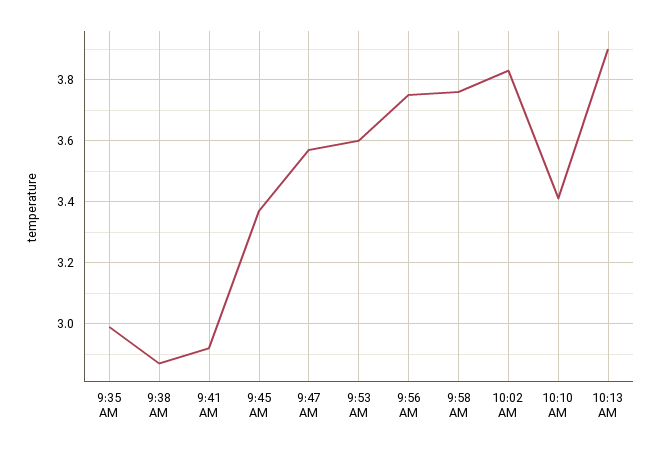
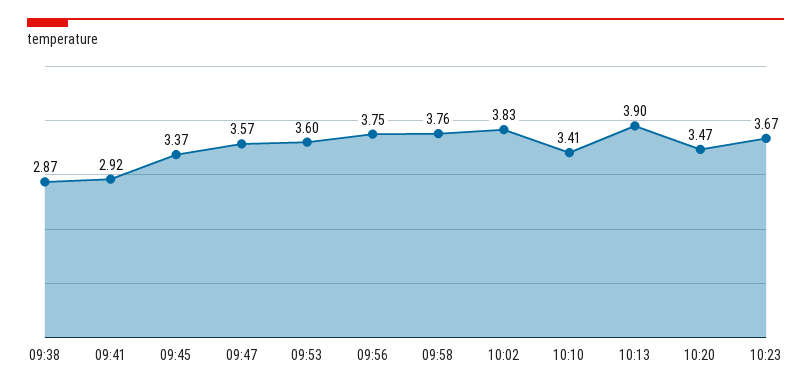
9:35 AM: 3 -> none
10:20: none -> 3.47
10:23: none -> 3.67

